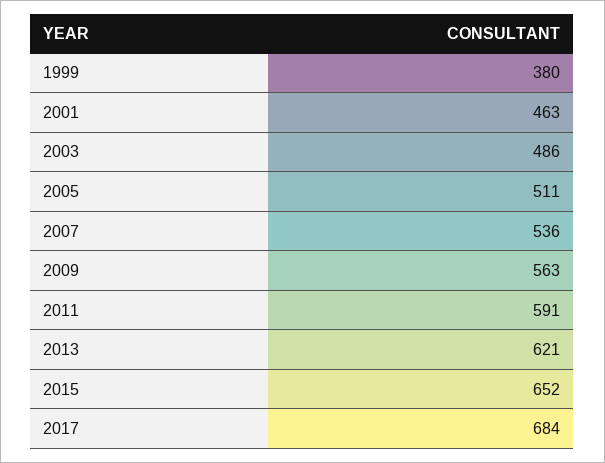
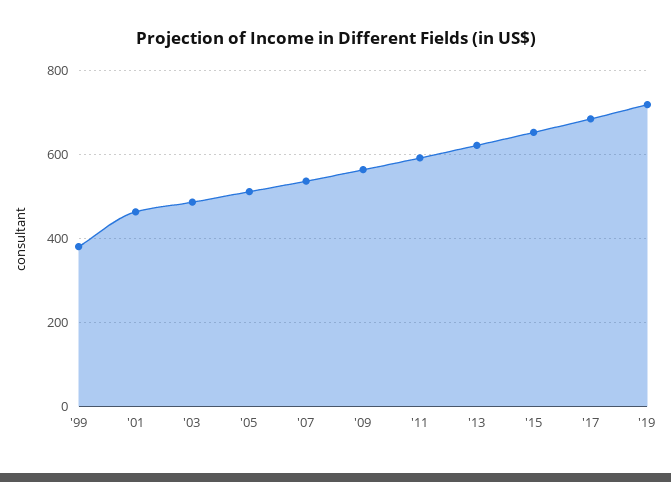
'19: none -> 720

